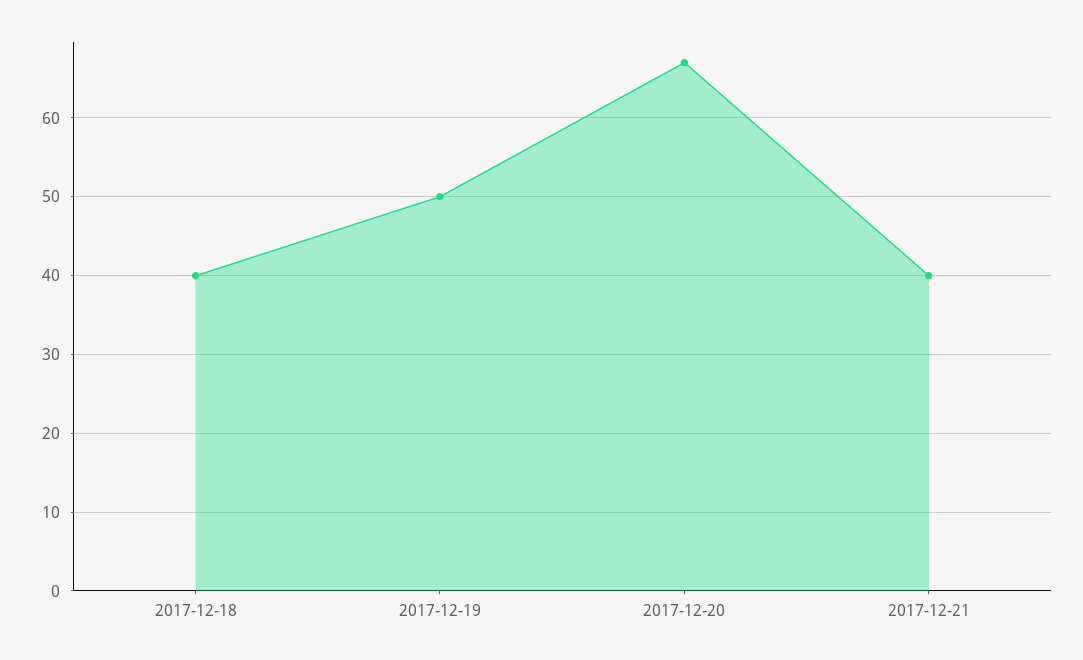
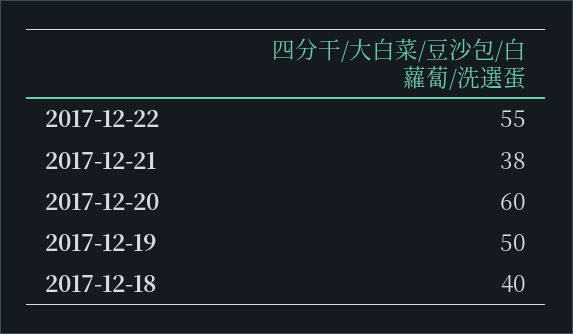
2017-12-20: 67 -> 60
2017-12-21: 40 -> 38
2017-12-22: none -> 55

